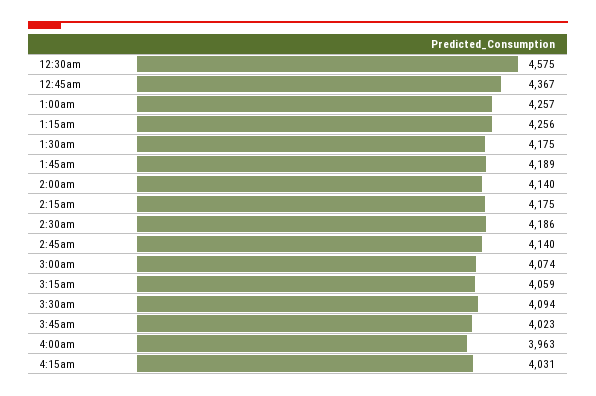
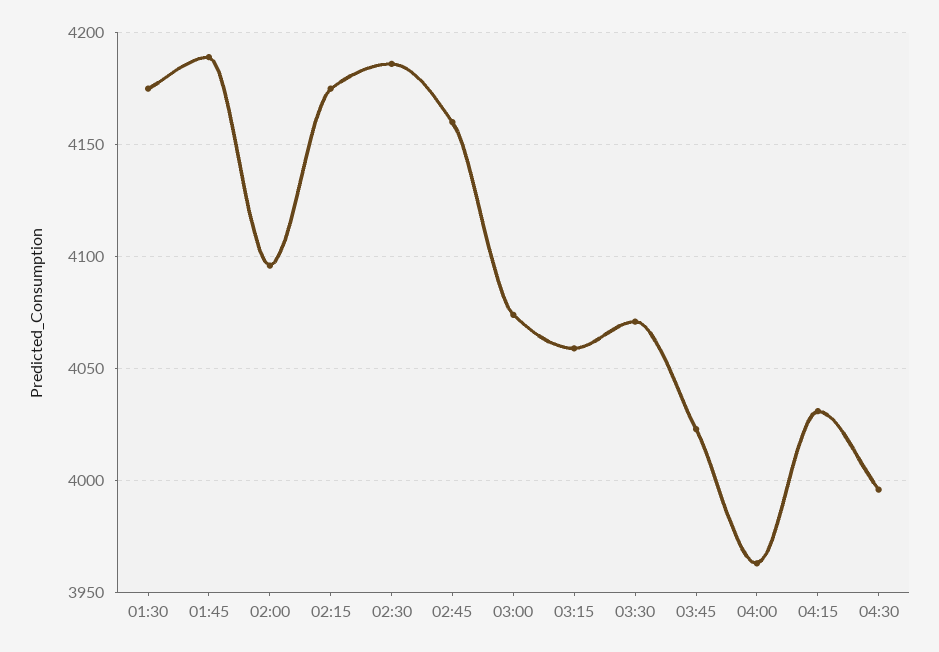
12:30am: 4575 -> none
12:45am: 4367 -> none
1:00am: 4257 -> none
1:15am: 4256 -> none
2:00am: 4140 -> 4095
2:45am: 4140 -> 4160
3:30am: 4094 -> 4070
04:30: none -> 3995

